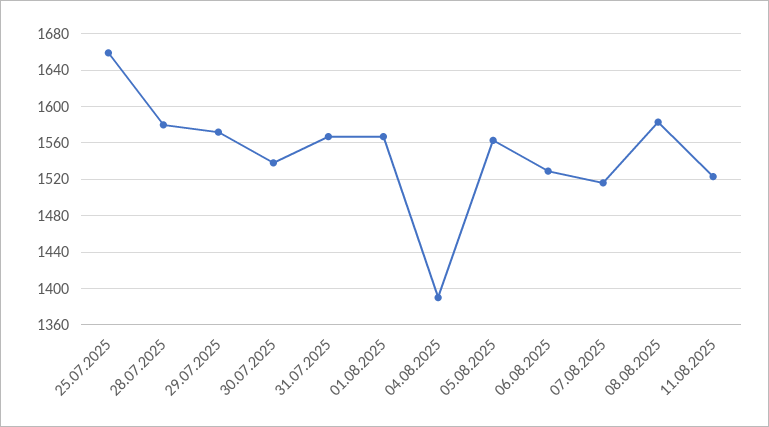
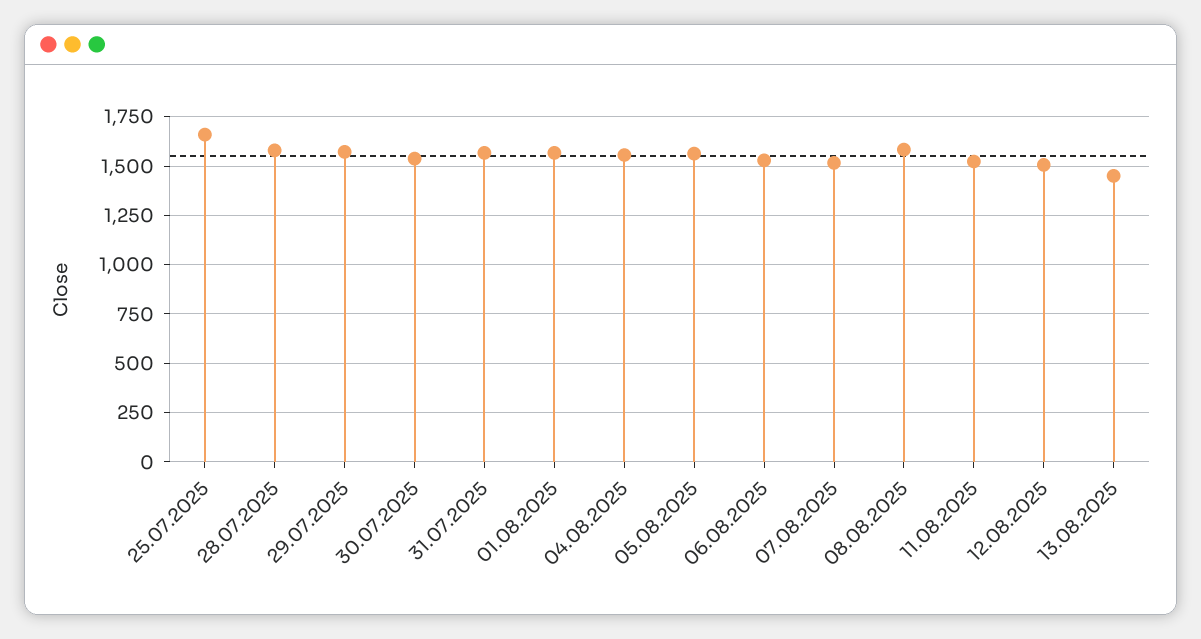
04.08.2025: 1390 -> 1550
12.08.2025: none -> 1500
13.08.2025: none -> 1450

